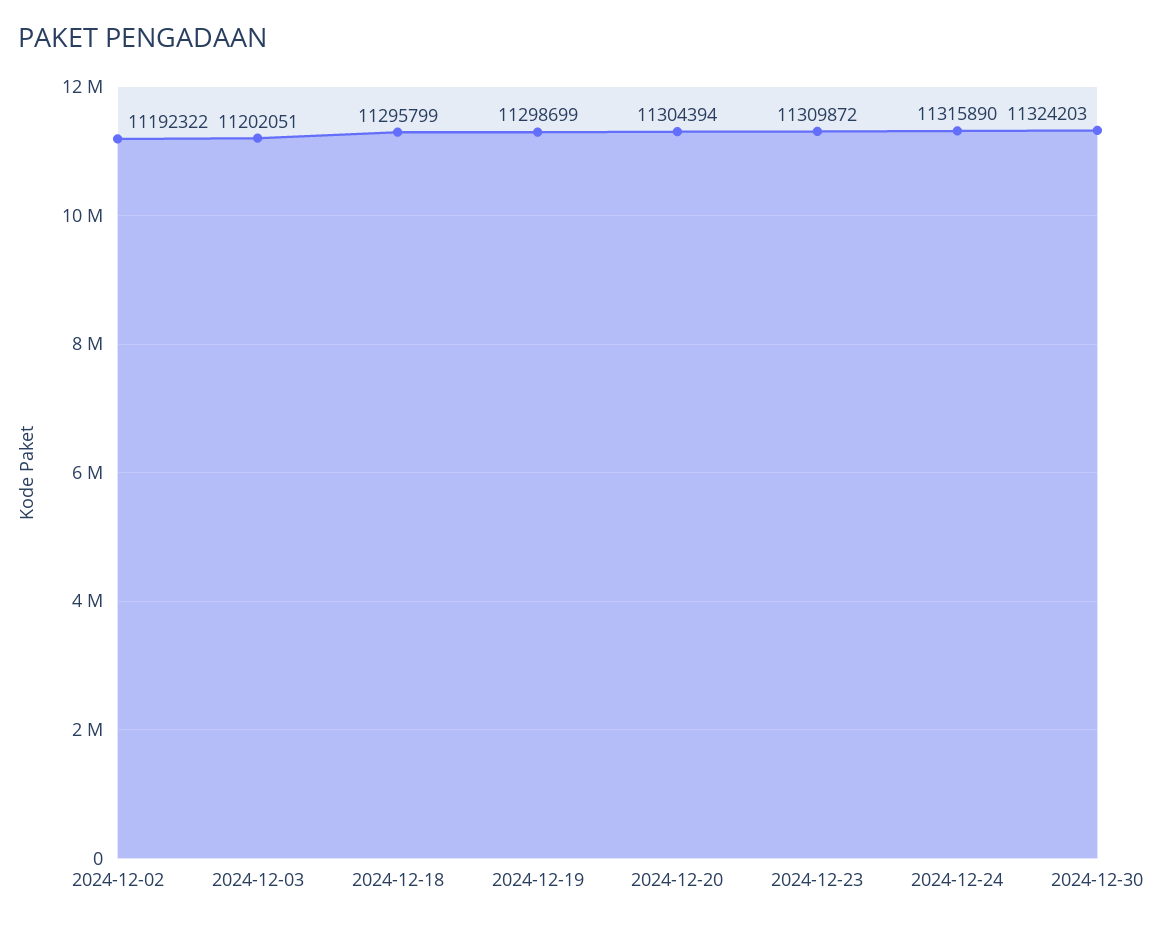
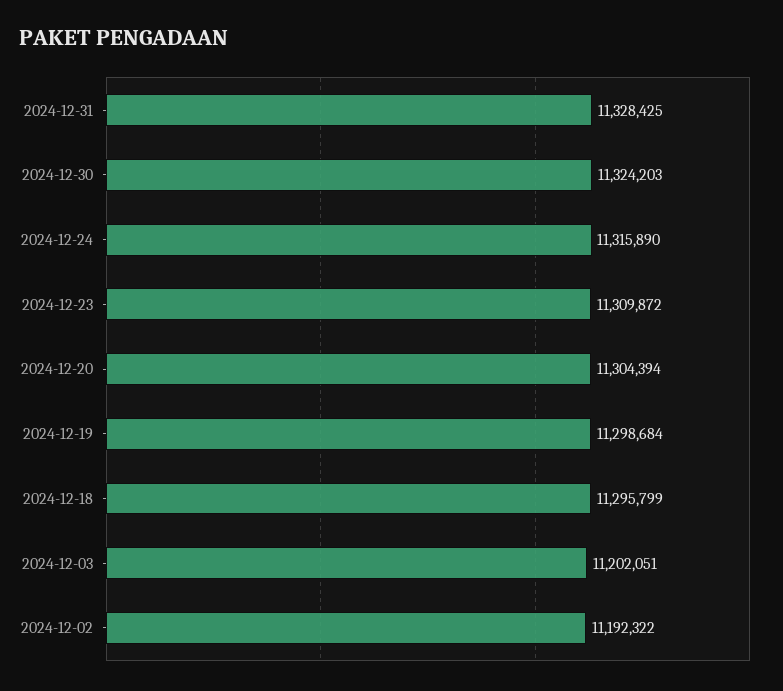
2024-12-19: 11298699 -> 11298684
2024-12-31: none -> 11328425

